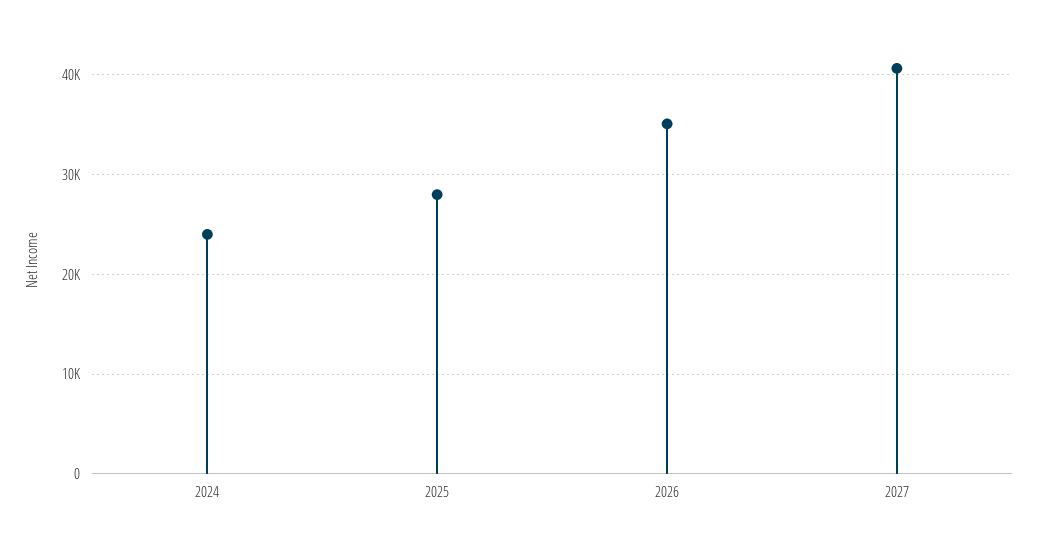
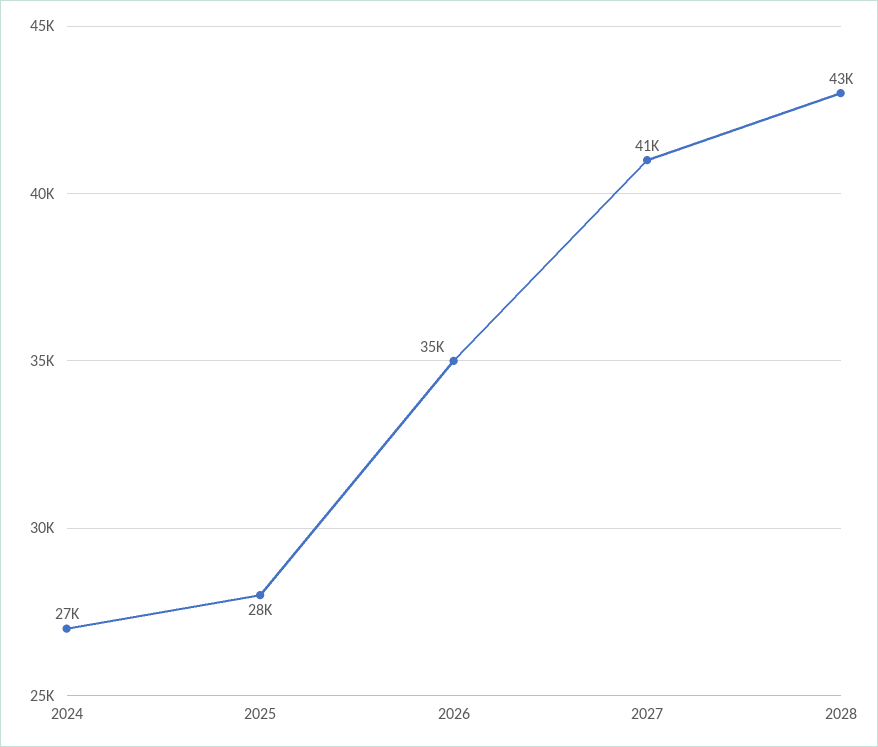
2024: 24000 -> 27000
2028: none -> 43000

